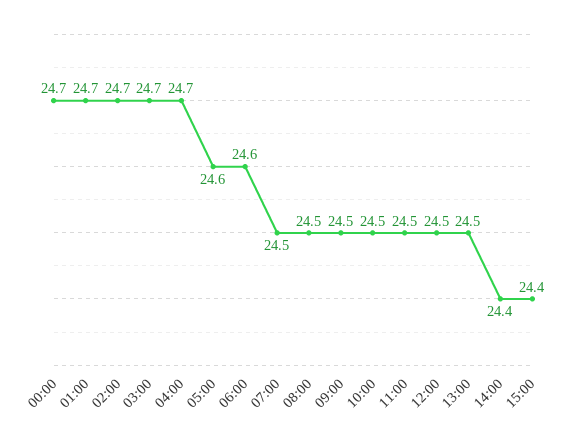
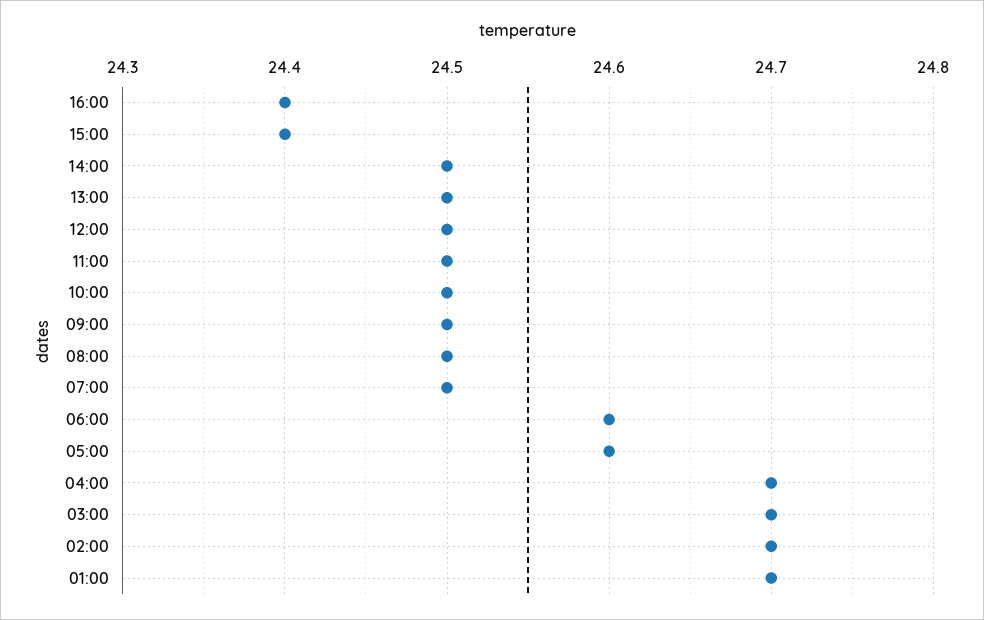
00:00: 24.7 -> none
14:00: 24.4 -> 24.5
16:00: none -> 24.4

